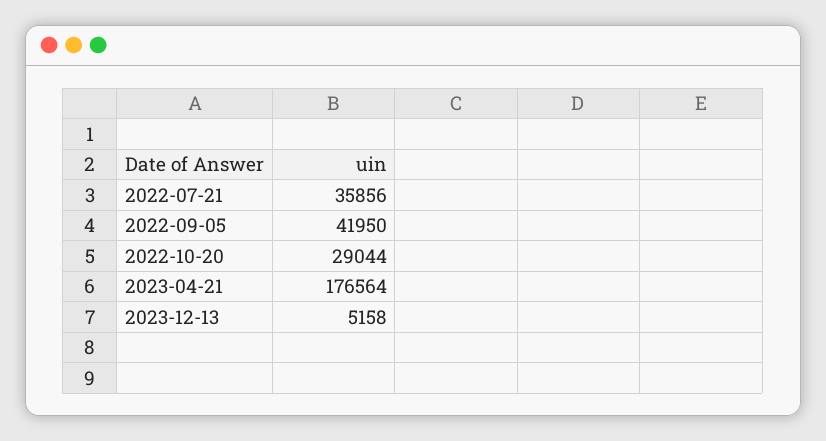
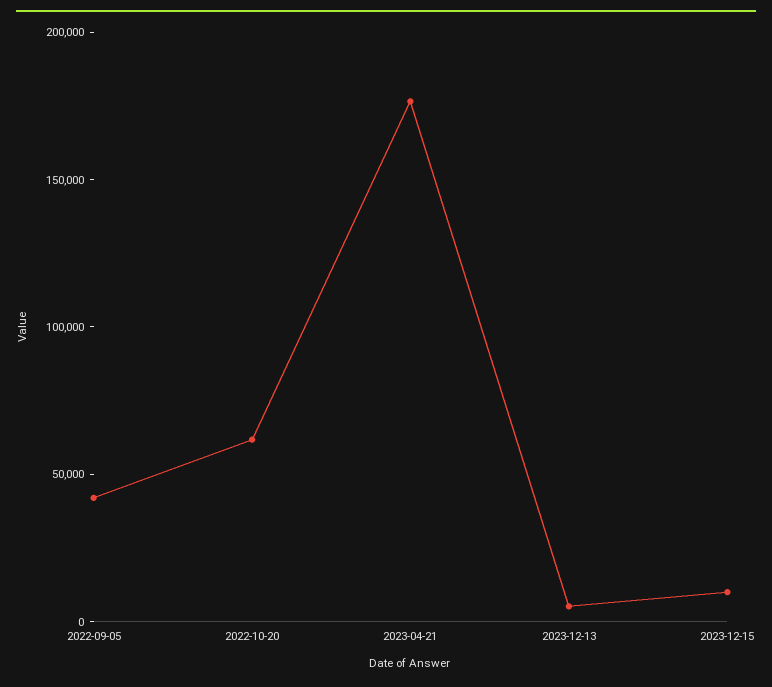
2022-07-21: 35856 -> none
2022-10-20: 29044 -> 60000
2023-12-15: none -> 10000

